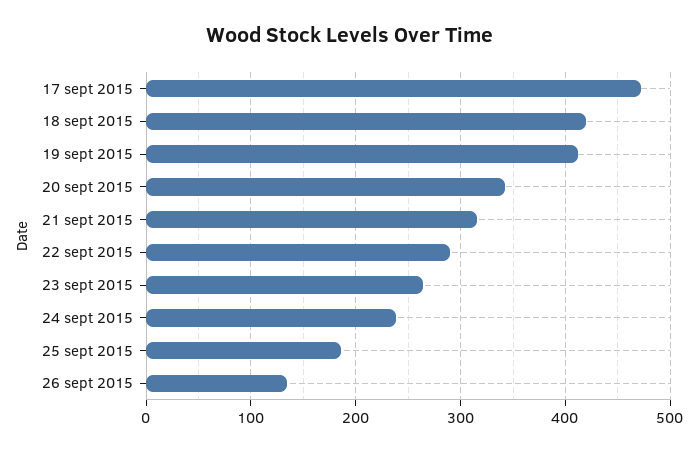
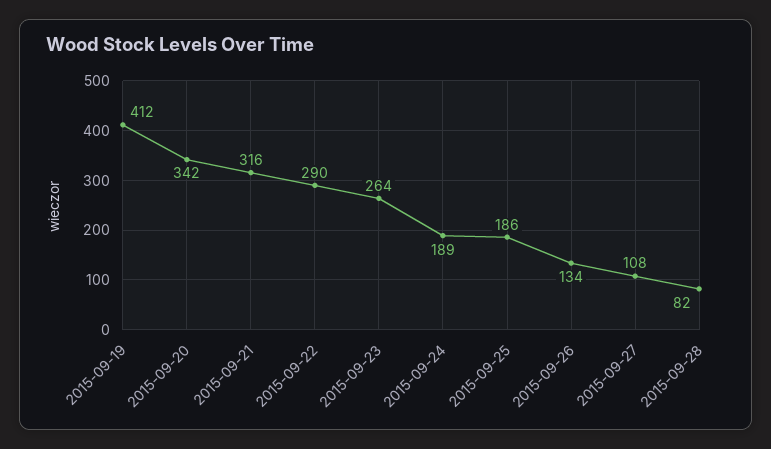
17 sept 2015: 470 -> none
18 sept 2015: 420 -> none
24 sept 2015: 240 -> 189
2015-09-27: none -> 108
2015-09-28: none -> 82

